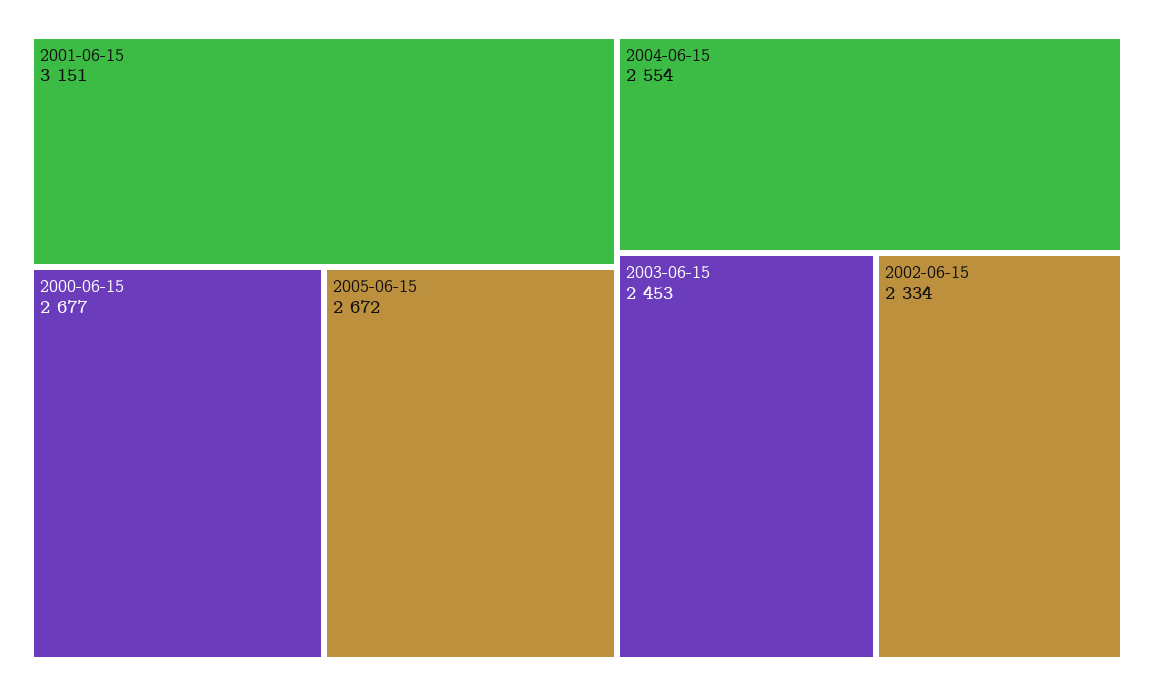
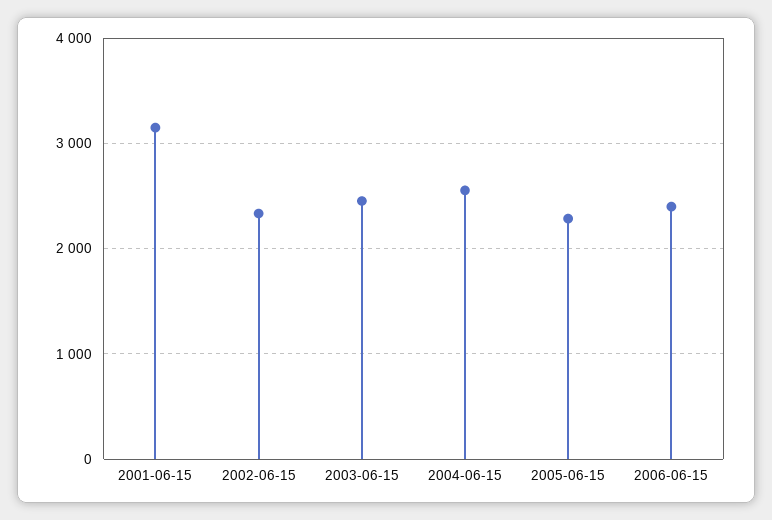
2000-06-15: 2677 -> none
2005-06-15: 2672 -> 2300
2006-06-15: none -> 2400

